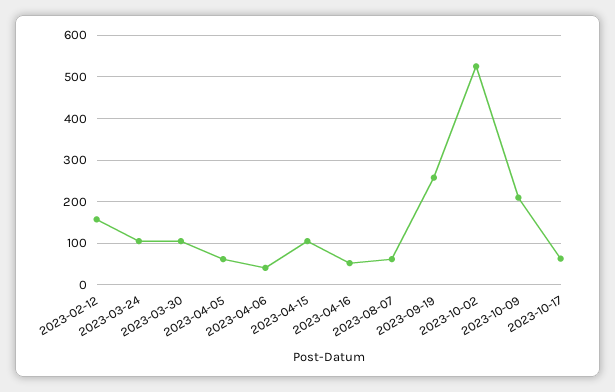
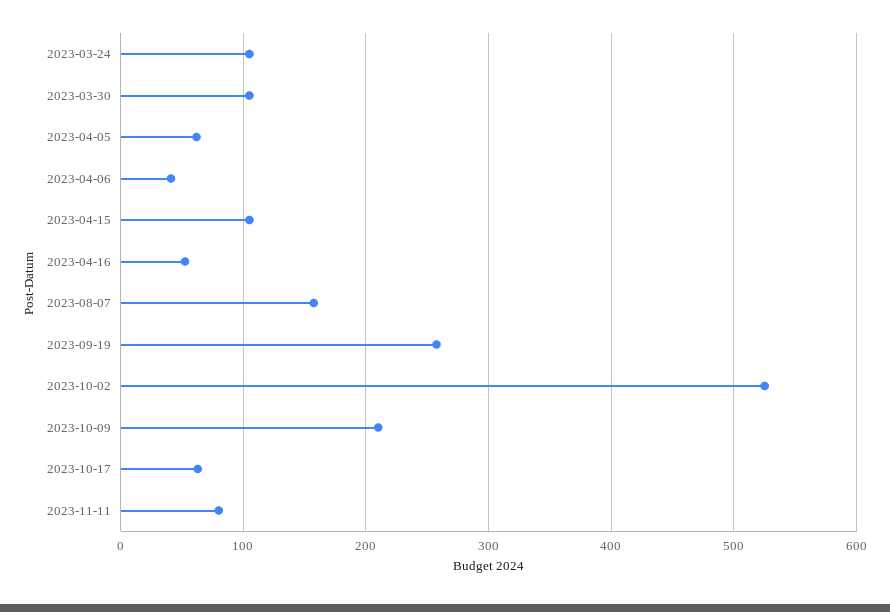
2023-02-12: 160 -> none
2023-08-07: 60 -> 160
2023-11-11: none -> 80

